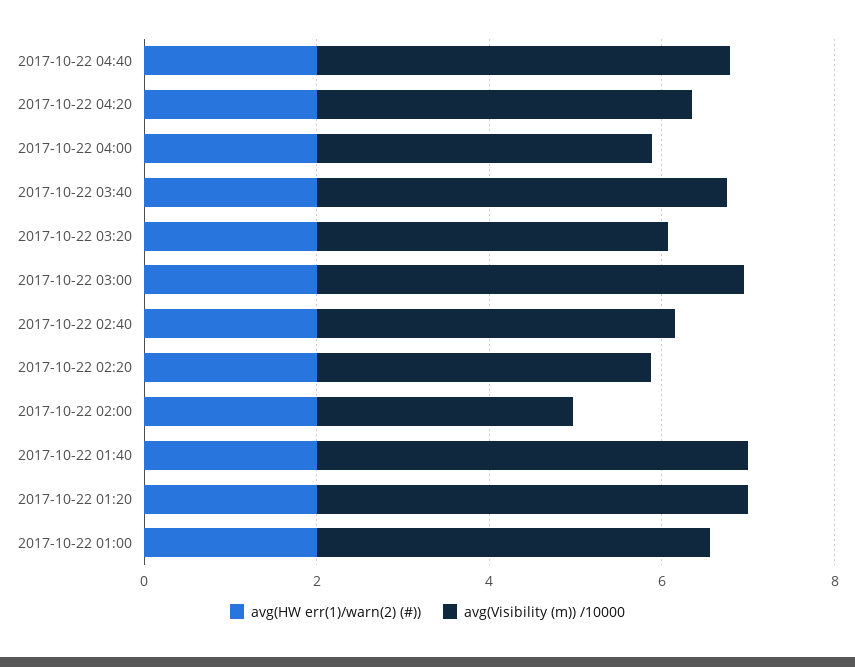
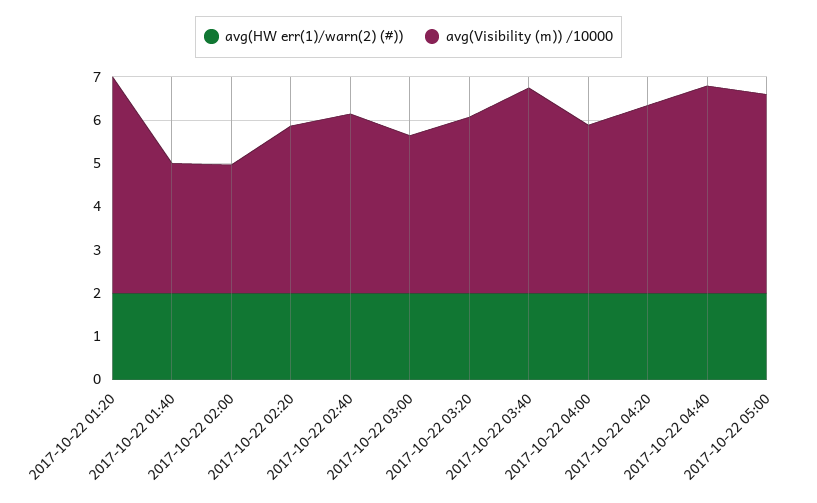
avg(Visibility (m)) /10000, 2017-10-22 03:00: 5 -> 3.6
avg(Visibility (m)) /10000, 2017-10-22 01:40: 5 -> 3
avg(HW err(1)/warn(2) (#)), 2017-10-22 01:00: 2 -> none
avg(Visibility (m)) /10000, 2017-10-22 01:00: 4.5 -> none
avg(HW err(1)/warn(2) (#)), 2017-10-22 05:00: none -> 2
avg(Visibility (m)) /10000, 2017-10-22 05:00: none -> 4.6

